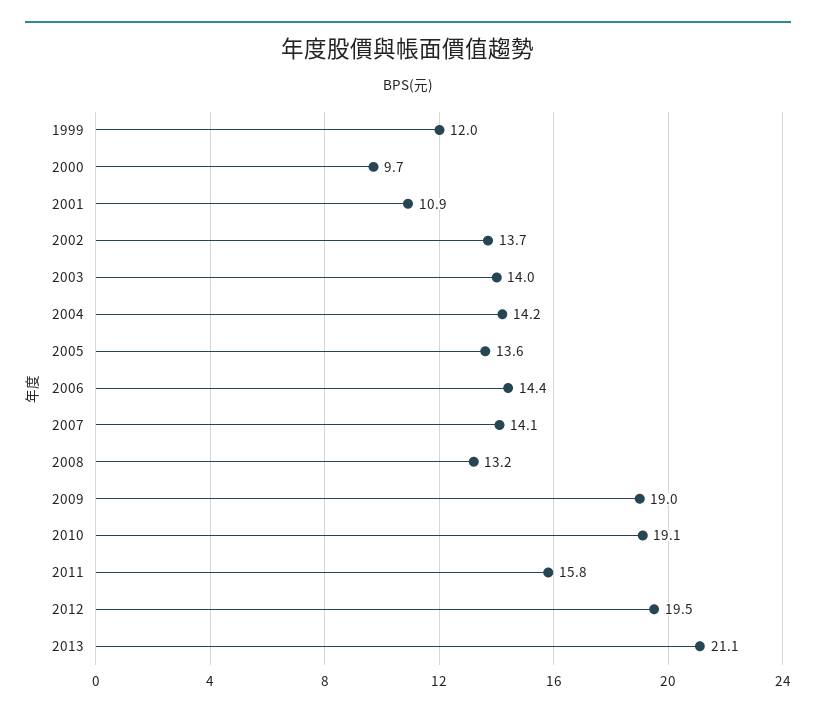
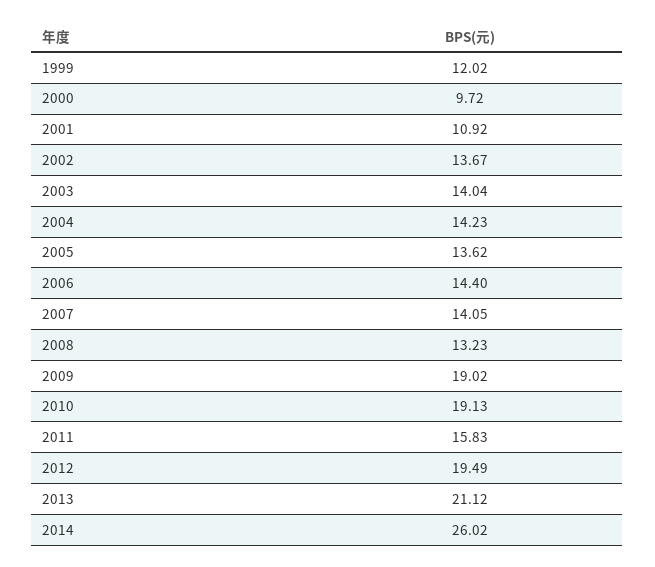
2014: none -> 26.02

